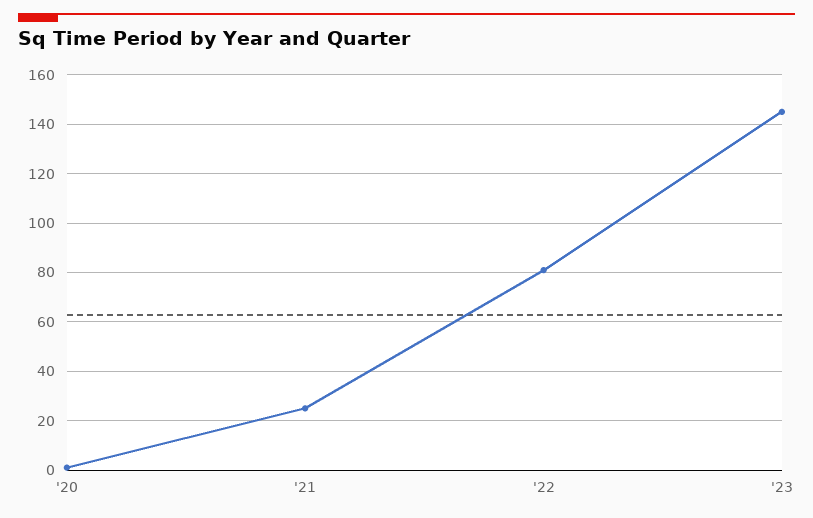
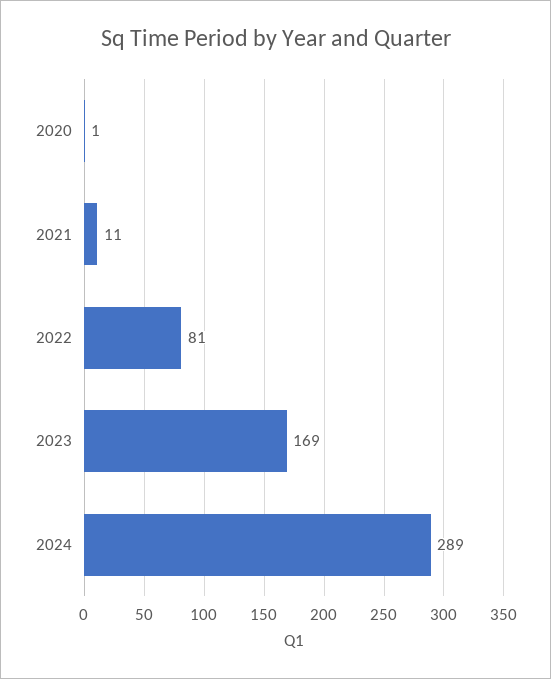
'21: 25 -> 11
'23: 145 -> 169
2024: none -> 289

